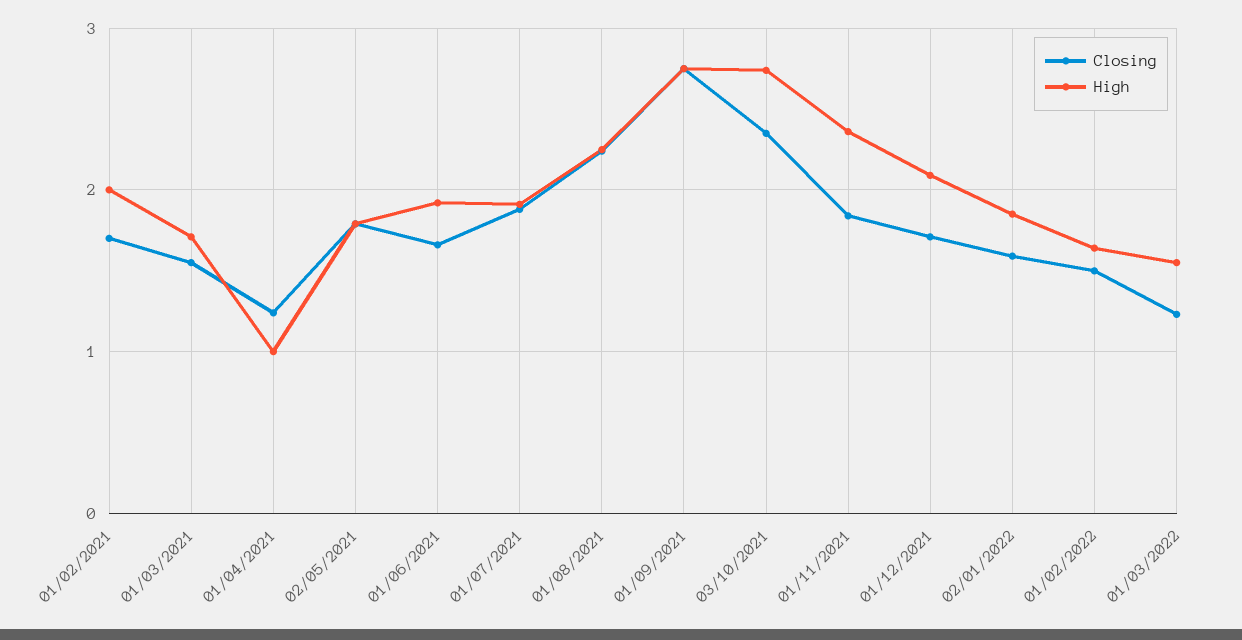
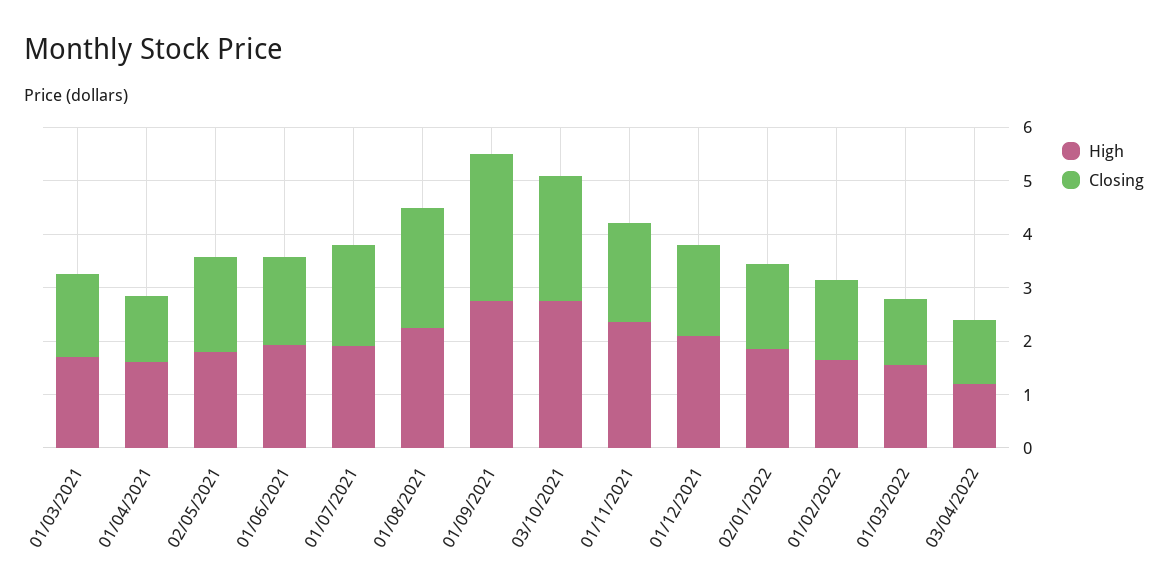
Closing, 01/02/2021: 1.7 -> none
High, 01/02/2021: 2 -> none
High, 01/04/2021: 1 -> 1.6
High, 03/04/2022: none -> 1.2
Closing, 03/04/2022: none -> 1.2

